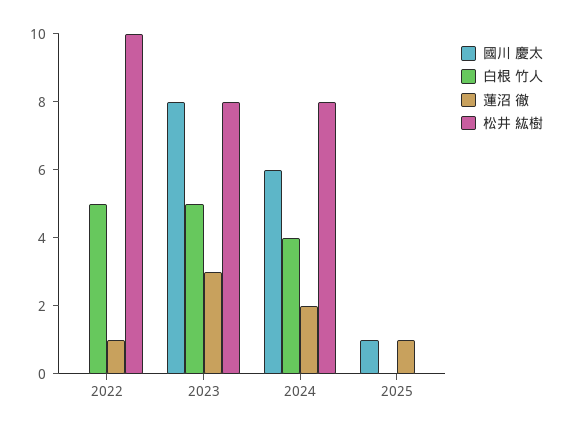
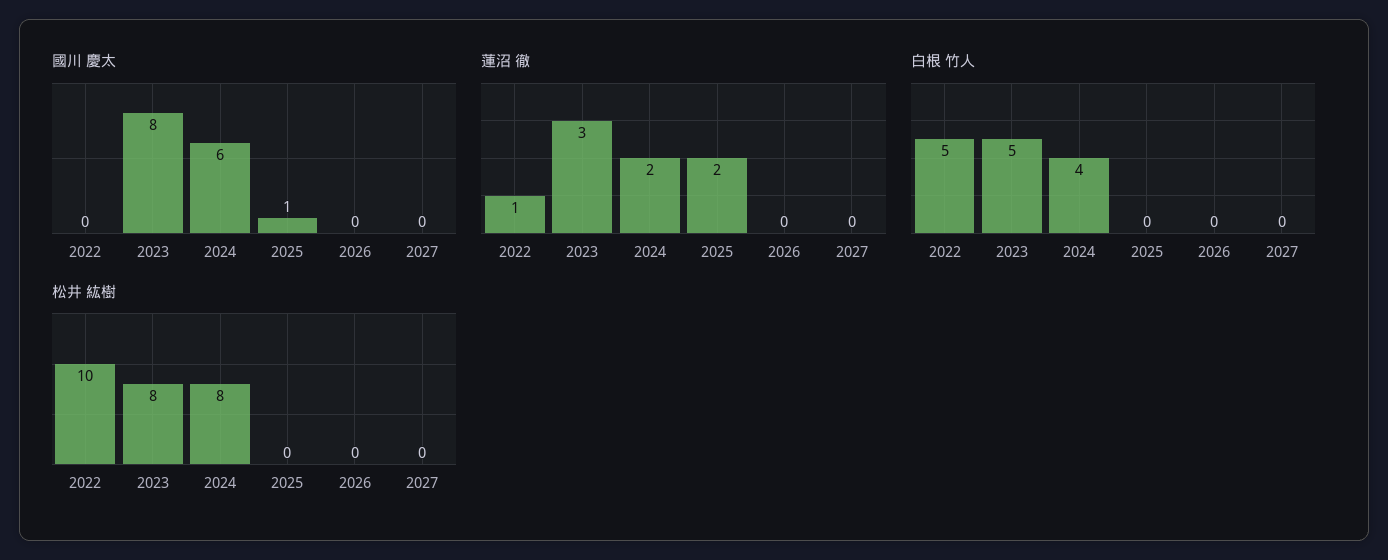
蓮沼 徹, 2025: 1 -> 2
國川 慶太, 2026: none -> 0
國川 慶太, 2027: none -> 0
蓮沼 徹, 2026: none -> 0
蓮沼 徹, 2027: none -> 0
白根 竹人, 2026: none -> 0
白根 竹人, 2027: none -> 0
松井 紘樹, 2026: none -> 0
松井 紘樹, 2027: none -> 0

